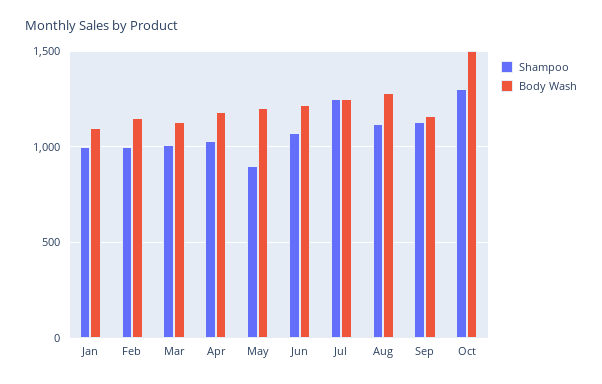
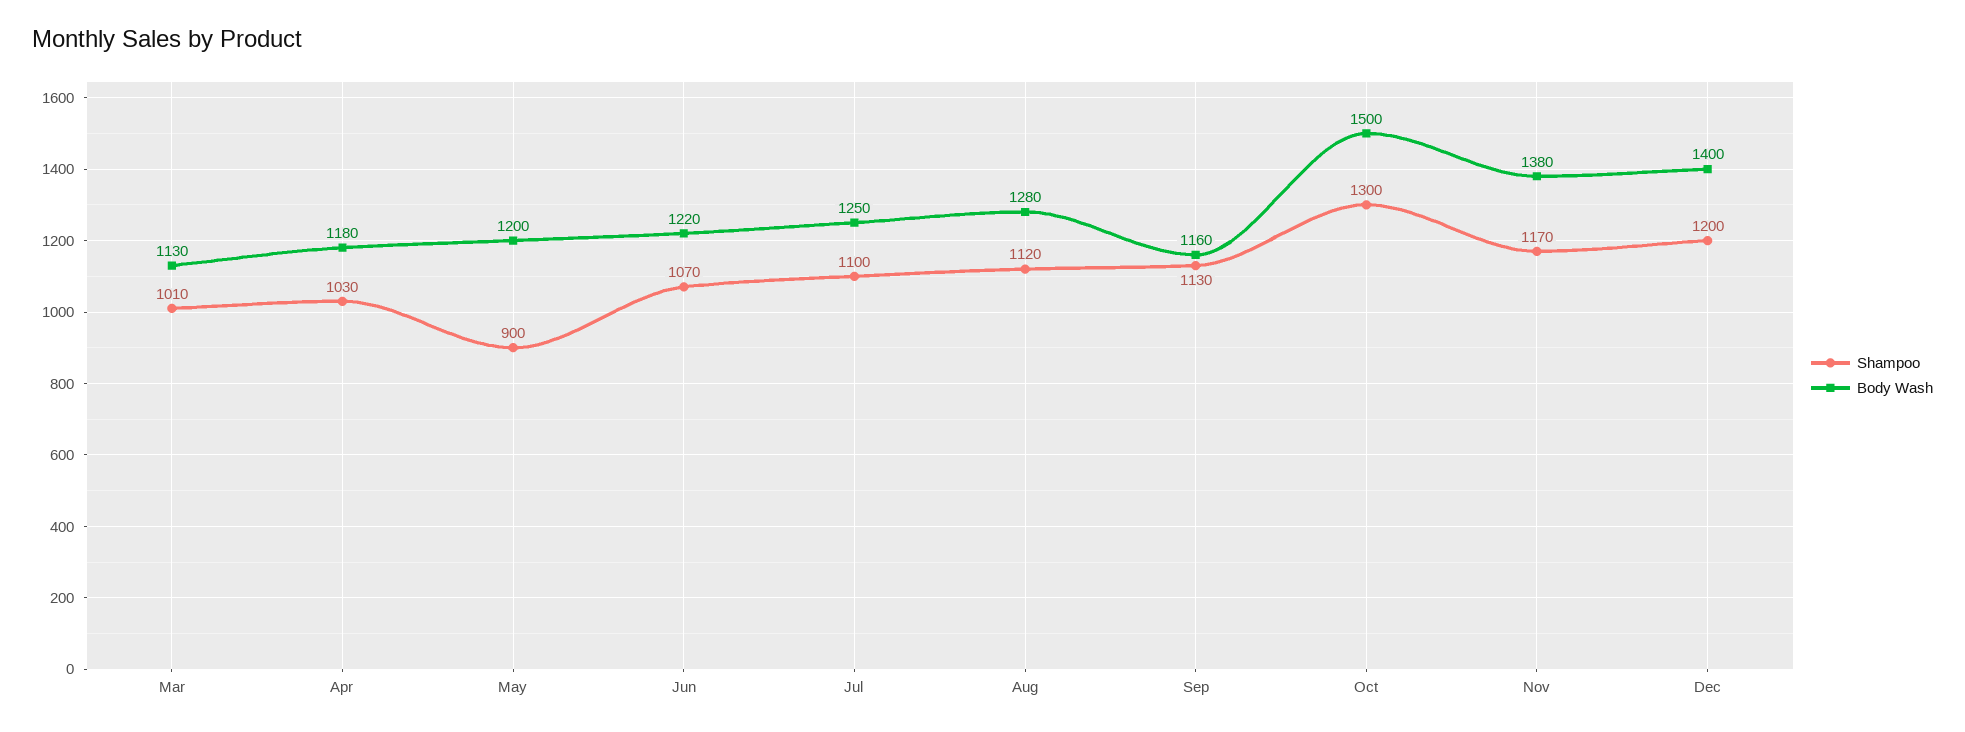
Shampoo, Jan: 1000 -> none
Body Wash, Jan: 1100 -> none
Shampoo, Feb: 1000 -> none
Body Wash, Feb: 1150 -> none
Shampoo, Jul: 1250 -> 1100
Shampoo, Nov: none -> 1170
Body Wash, Nov: none -> 1380
Shampoo, Dec: none -> 1200
Body Wash, Dec: none -> 1400

